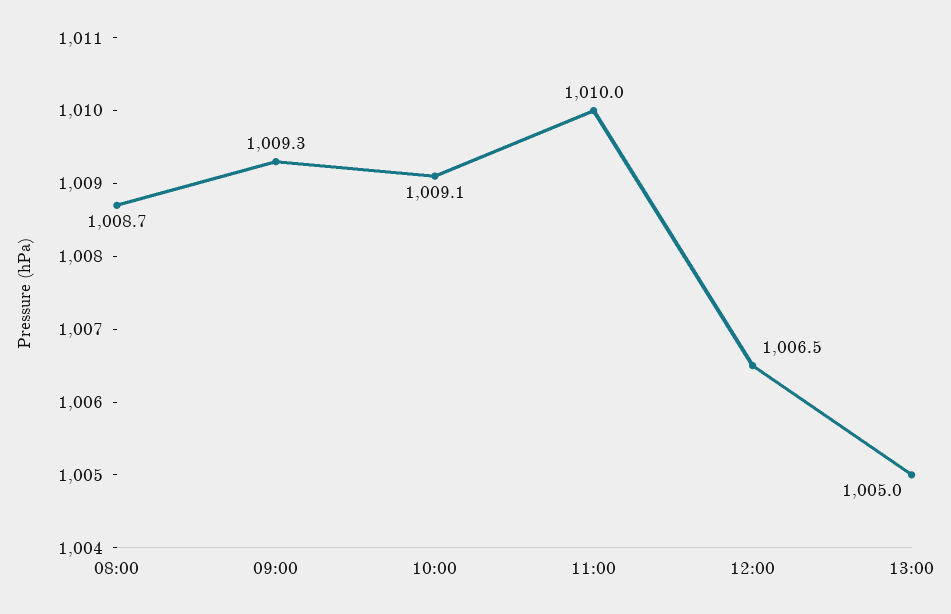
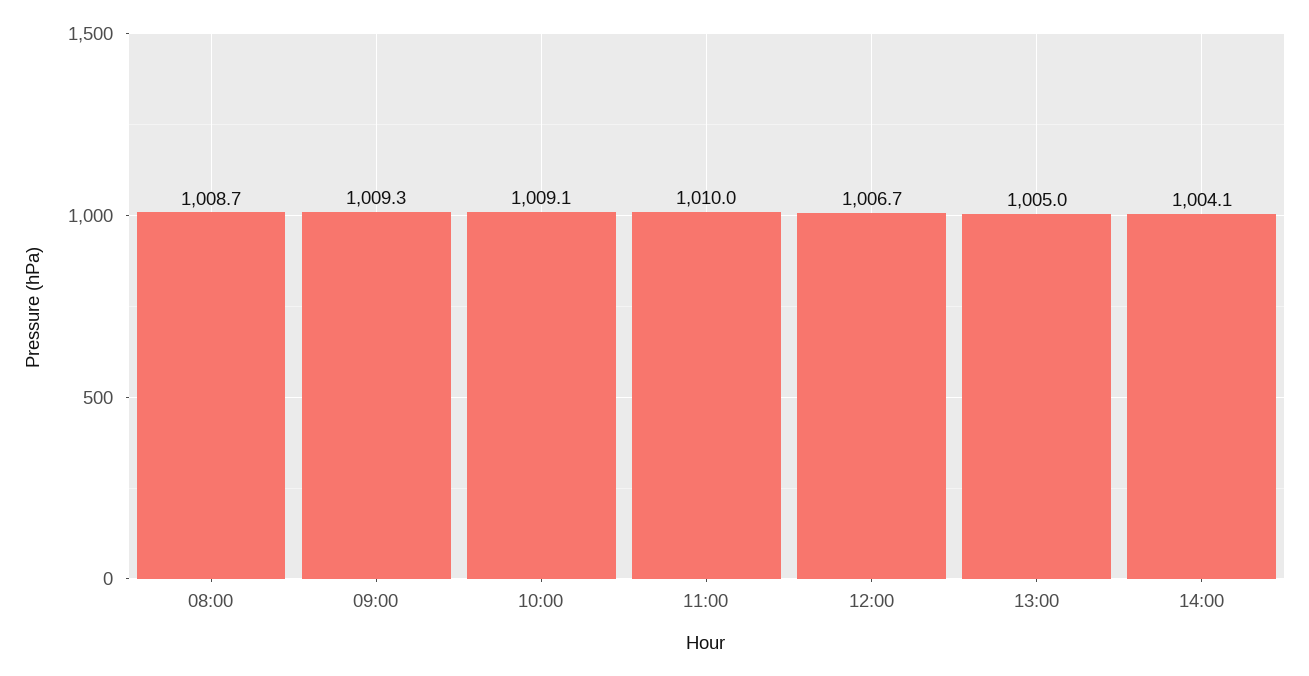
12:00: 1006.5 -> 1006.7
14:00: none -> 1004.1

